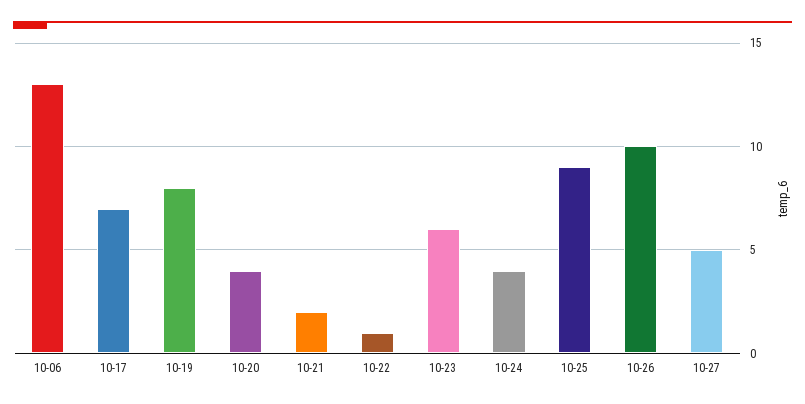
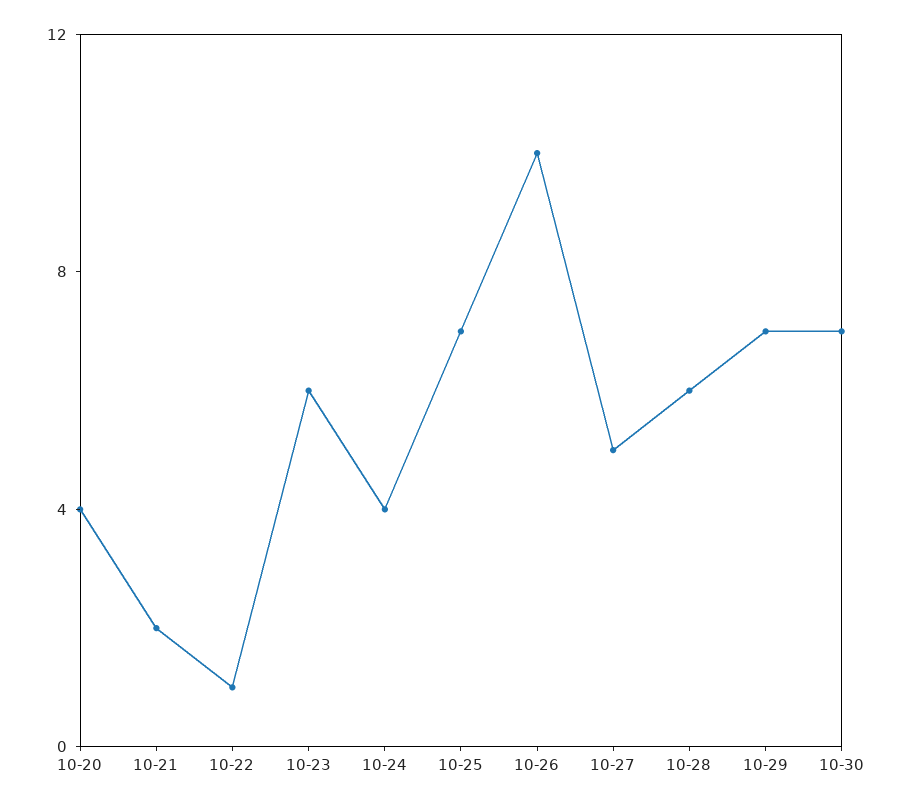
10-06: 13 -> none
10-17: 7 -> none
10-19: 8 -> none
10-25: 9 -> 7
10-28: none -> 6
10-29: none -> 7
10-30: none -> 7

